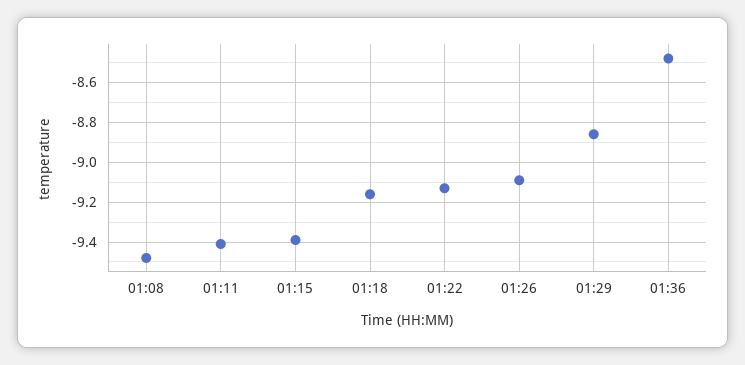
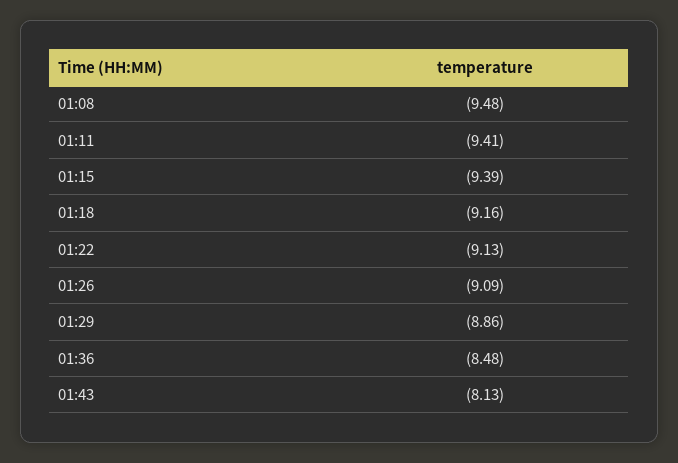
01:43: none -> -8.13

